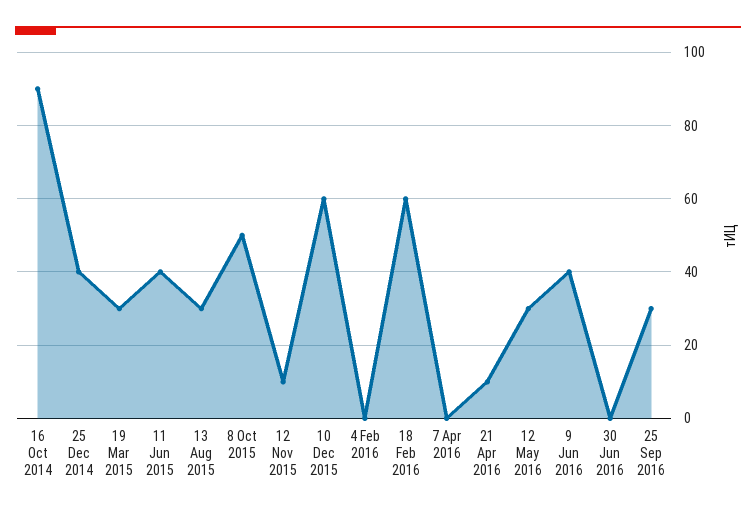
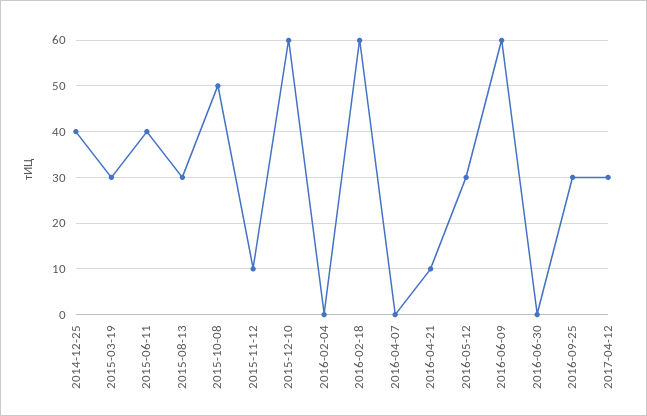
16 Oct 2014: 90 -> none
9 Jun 2016: 40 -> 60
2017-04-12: none -> 30

